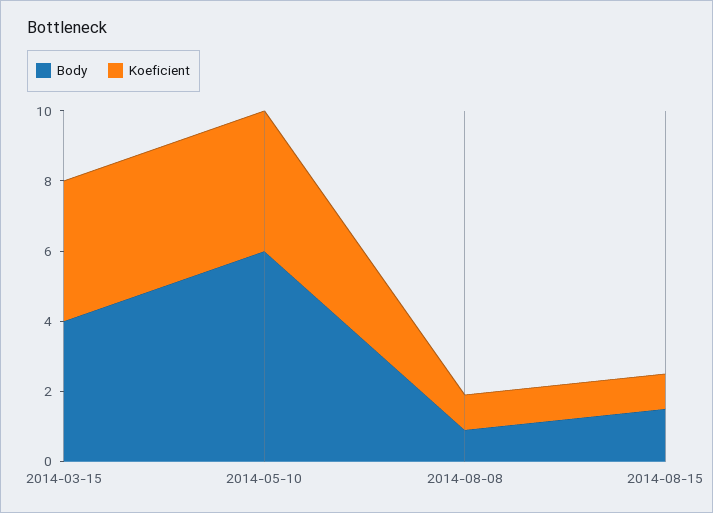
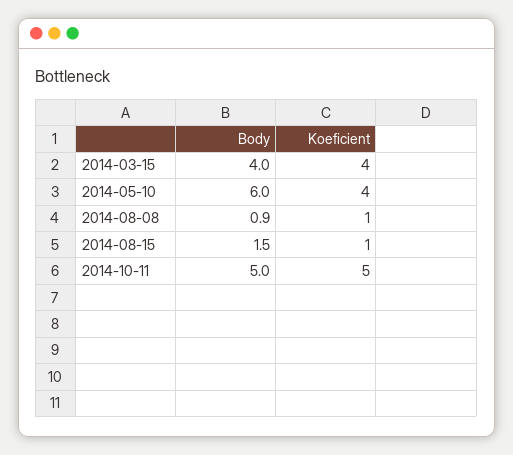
Body, 2014-10-11: none -> 5
Koeficient, 2014-10-11: none -> 5

